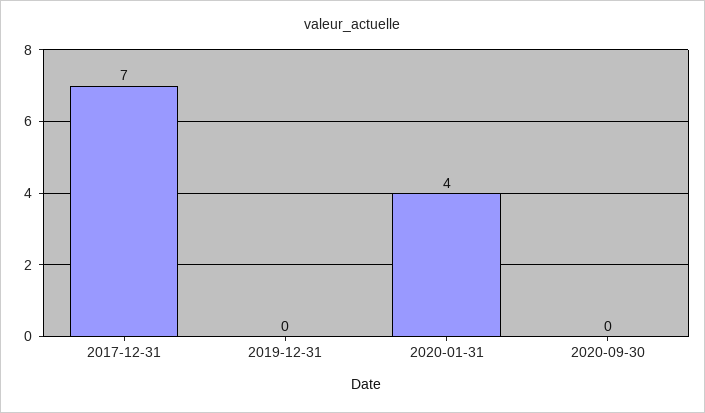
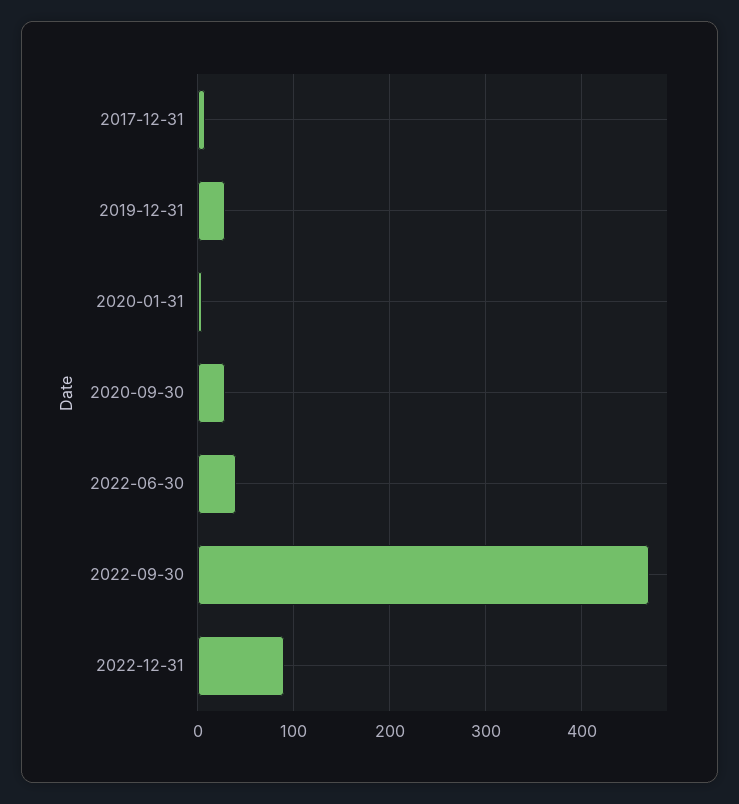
2019-12-31: 0 -> 30
2020-09-30: 0 -> 30
2022-06-30: none -> 40
2022-09-30: none -> 470
2022-12-31: none -> 90

